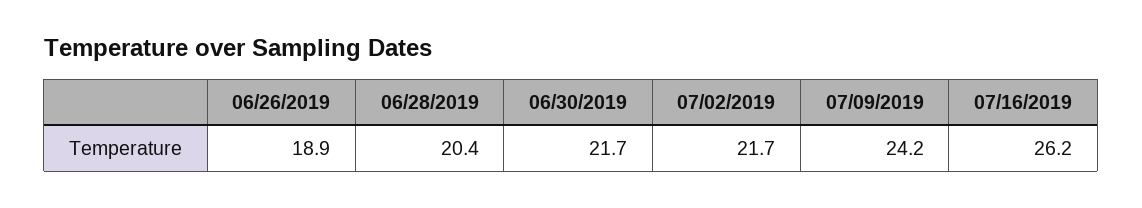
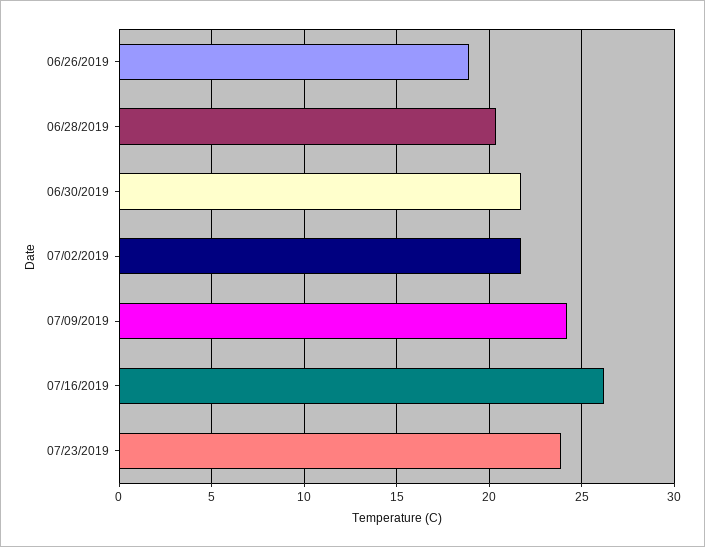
07/23/2019: none -> 24

